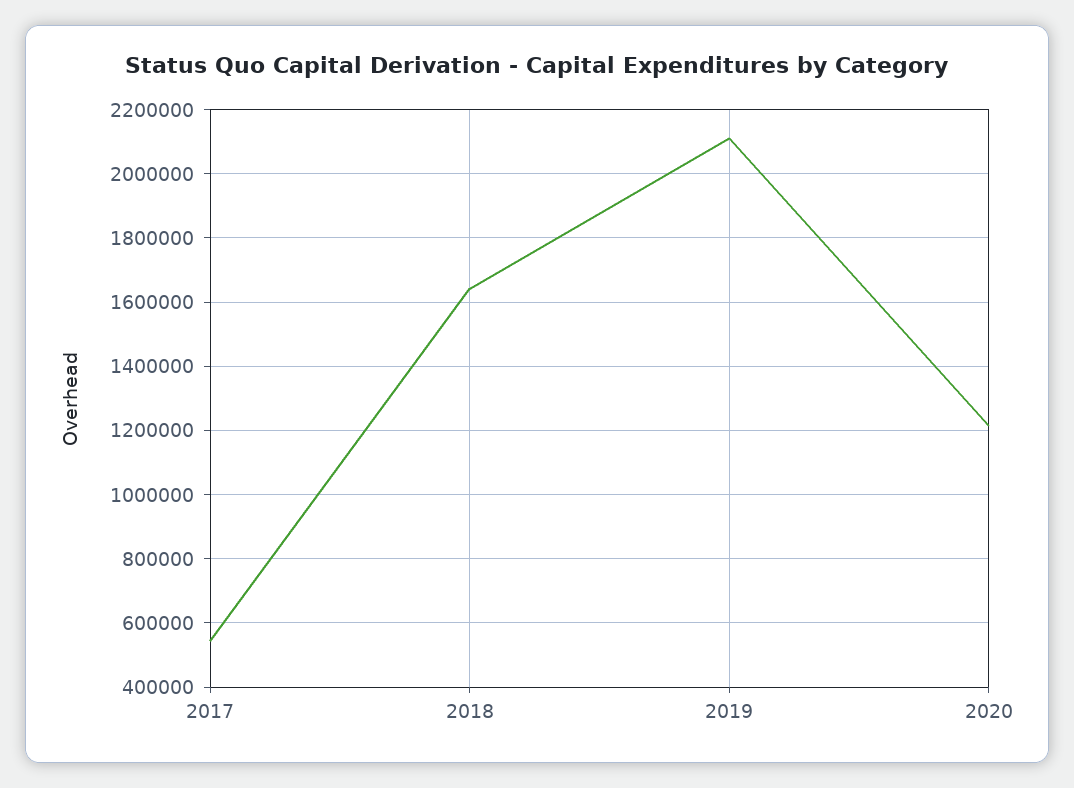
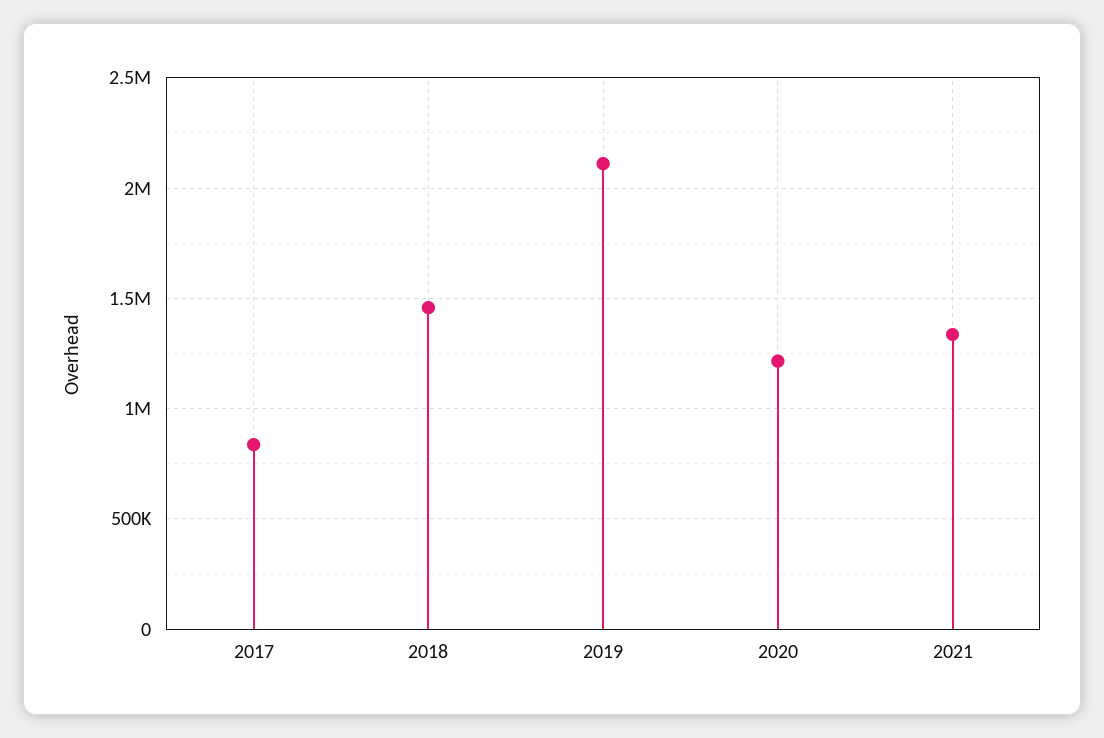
2017: 540000 -> 850000
2018: 1640000 -> 1450000
2021: none -> 1350000

